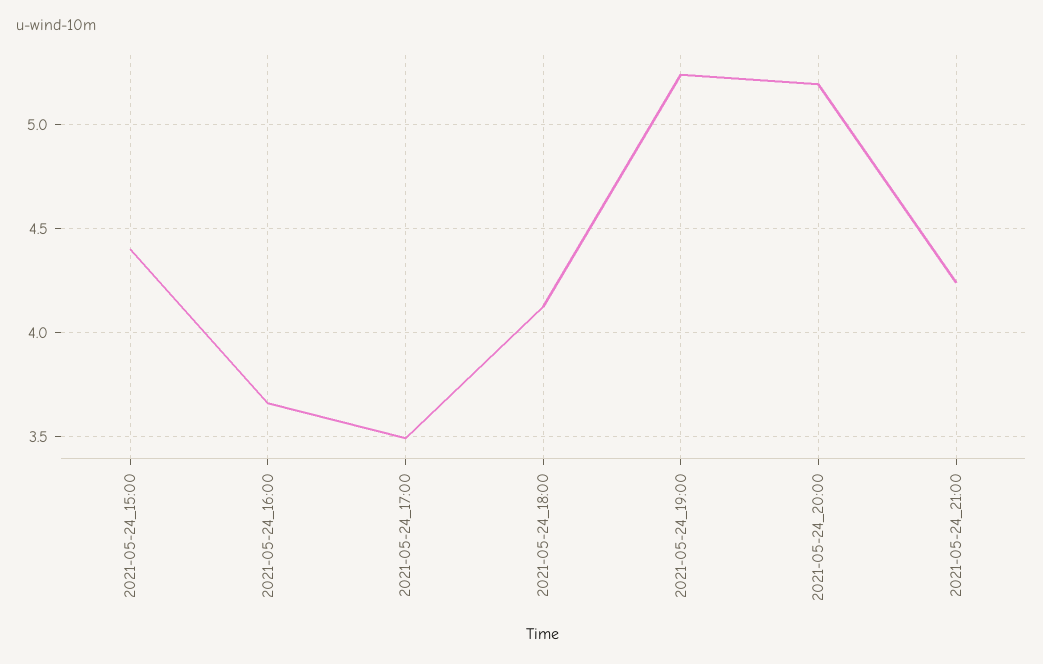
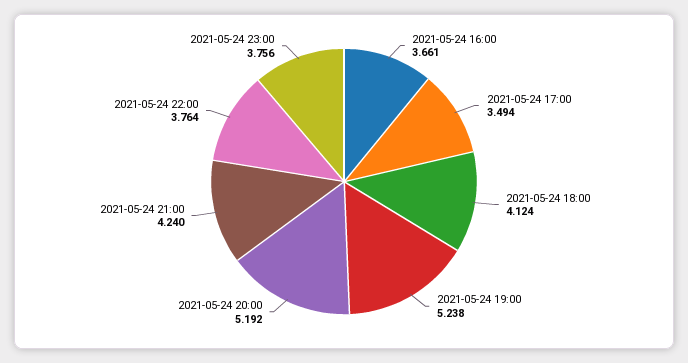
2021-05-24_15:00: 4.4 -> none
2021-05-24 22:00: none -> 3.764
2021-05-24 23:00: none -> 3.756

